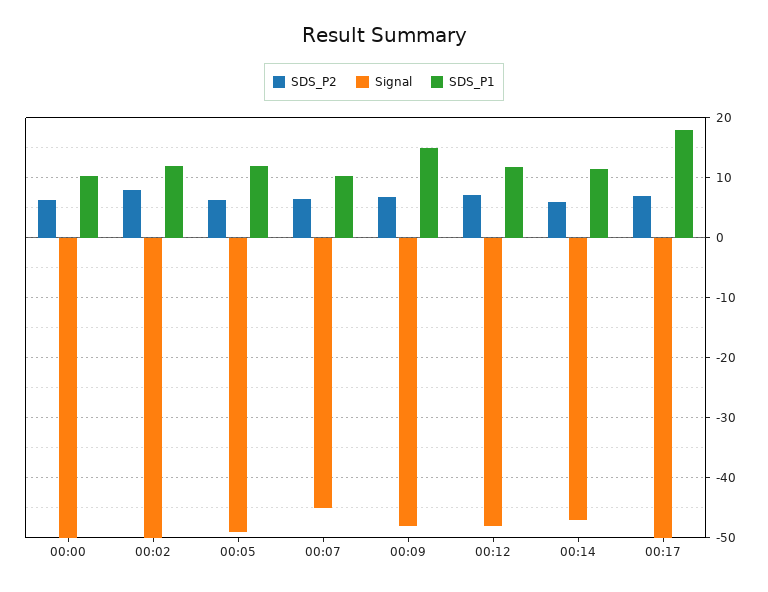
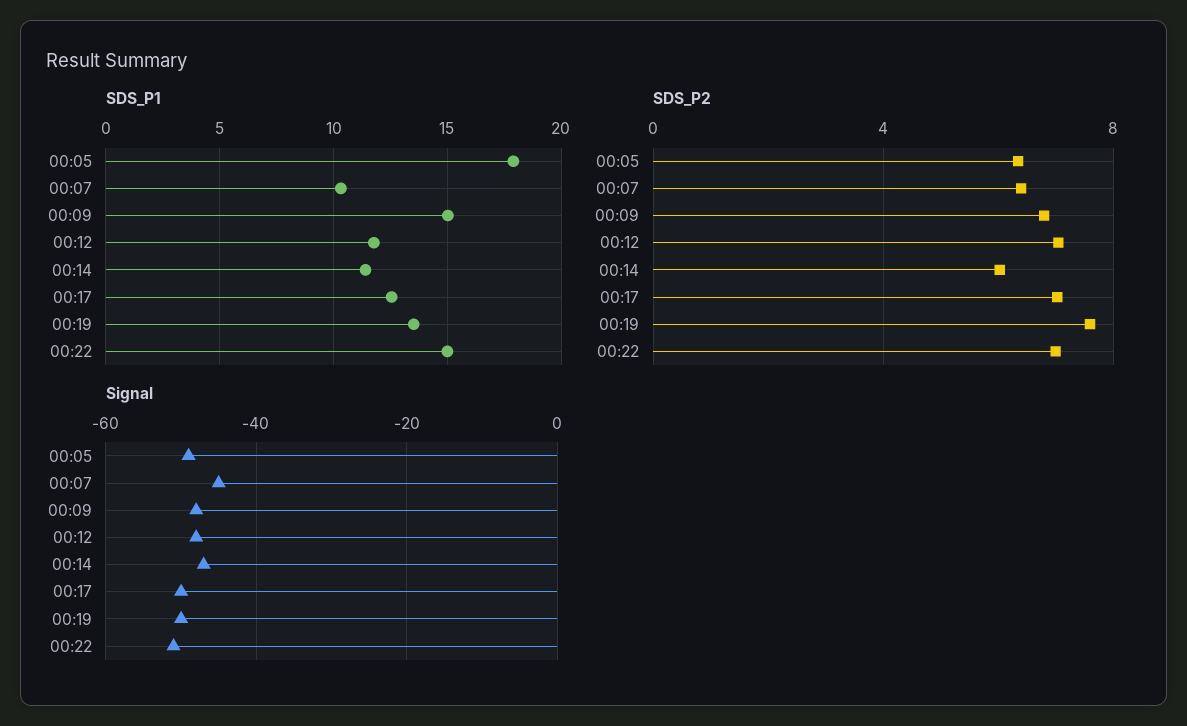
SDS_P2, 00:00: 6 -> none
Signal, 00:00: -50 -> none
SDS_P1, 00:00: 10 -> none
SDS_P2, 00:02: 8 -> none
Signal, 00:02: -50 -> none
SDS_P1, 00:02: 12 -> none
SDS_P1, 00:05: 12 -> 18
SDS_P1, 00:17: 18 -> 12.5
SDS_P1, 00:19: none -> 13.5
SDS_P1, 00:22: none -> 15
SDS_P2, 00:19: none -> 7.5
SDS_P2, 00:22: none -> 7
Signal, 00:19: none -> -50
Signal, 00:22: none -> -50

